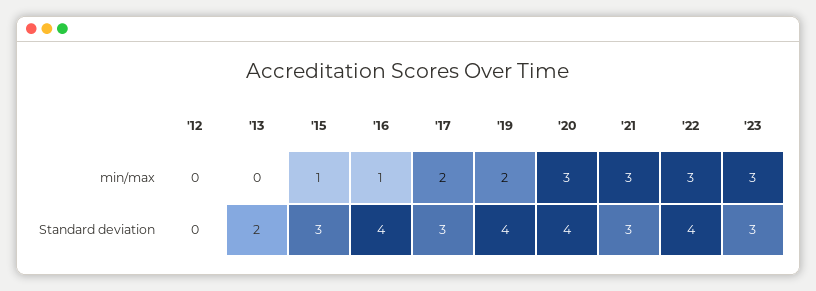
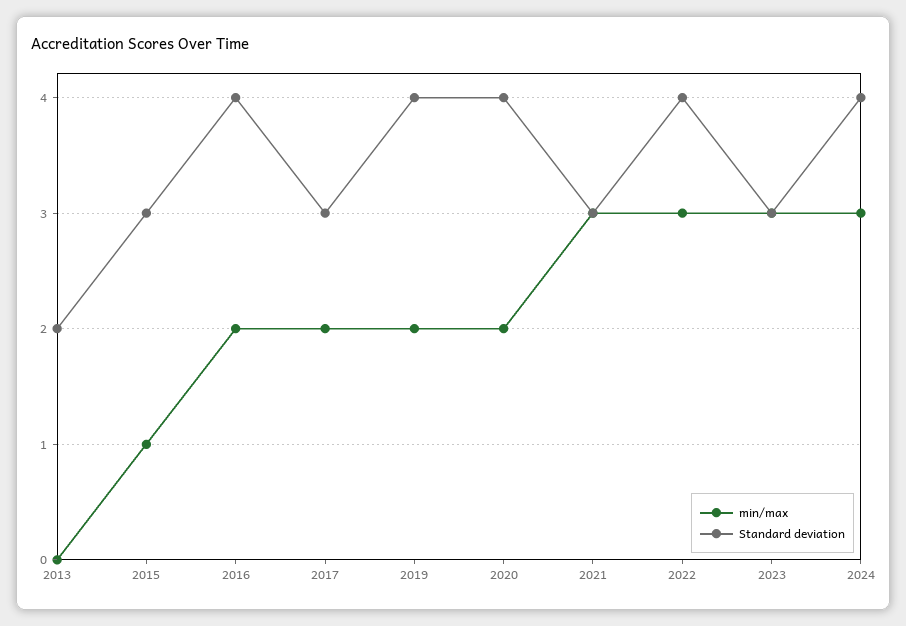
min/max, '12: 0 -> none
min/max, '16: 1 -> 2
min/max, '20: 3 -> 2
Standard deviation, '12: 0 -> none
min/max, 2024: none -> 3
Standard deviation, 2024: none -> 4

